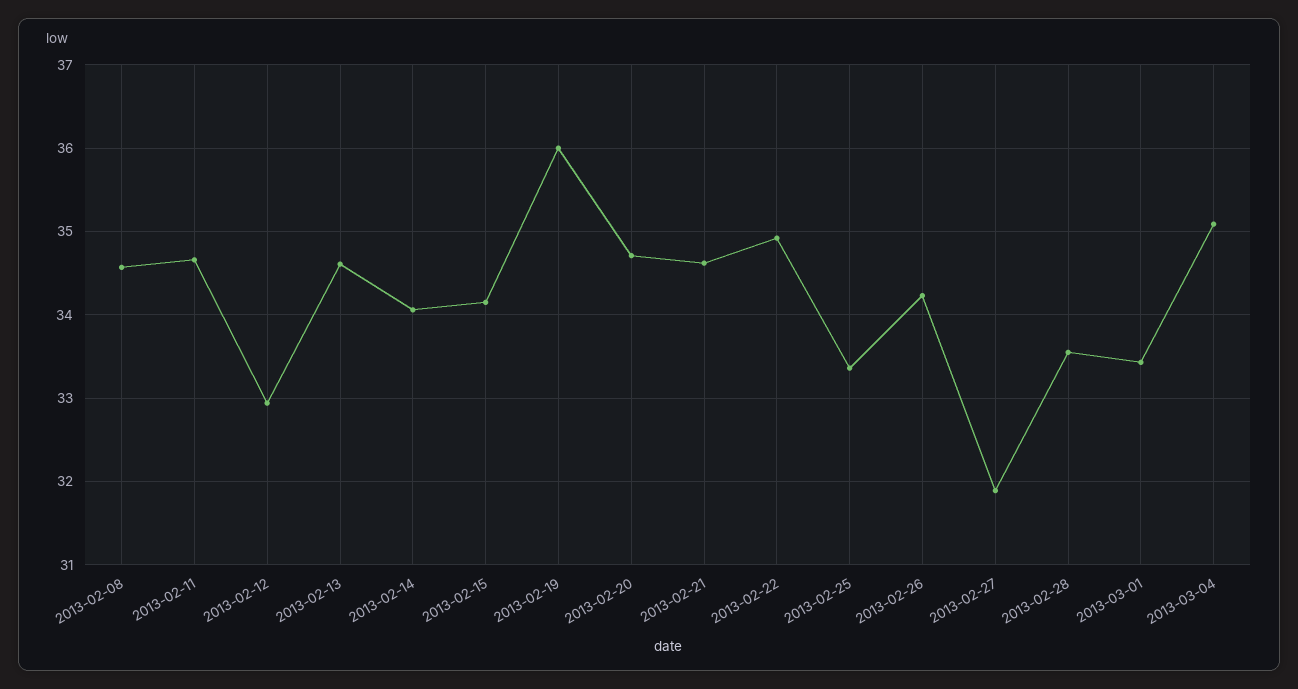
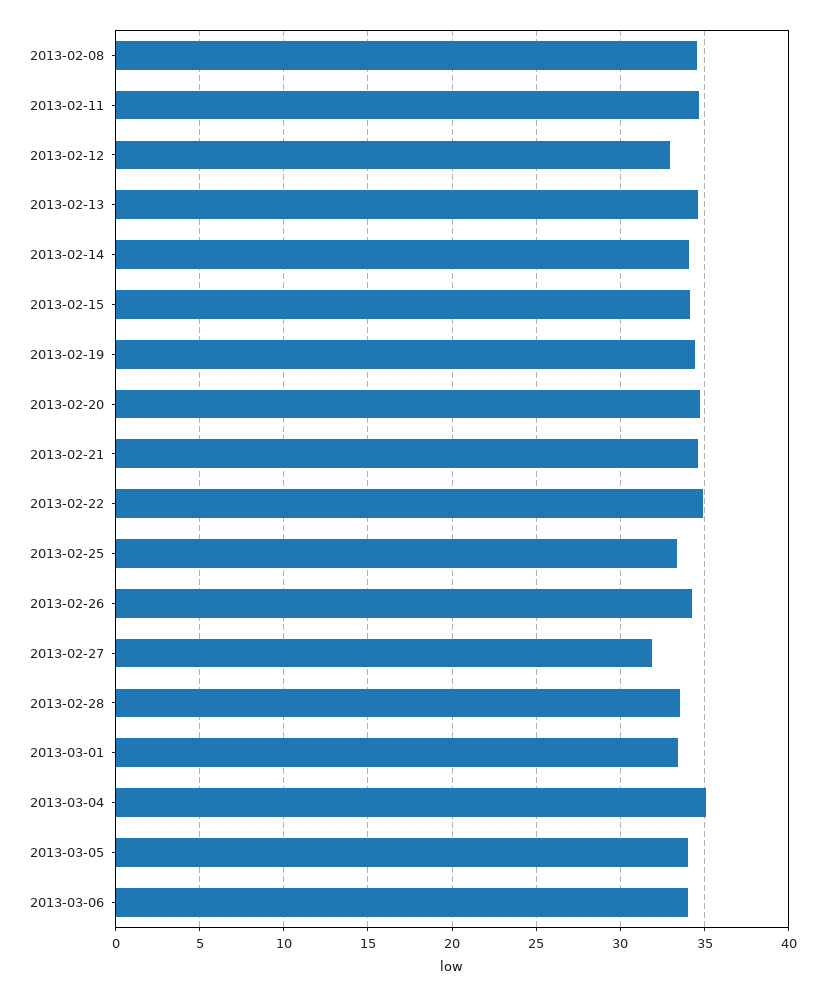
2013-02-19: 36 -> 34.5
2013-03-05: none -> 34
2013-03-06: none -> 34

